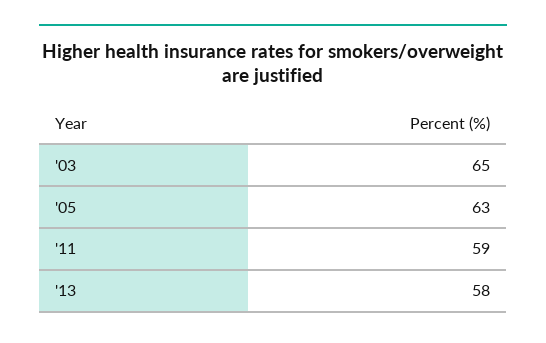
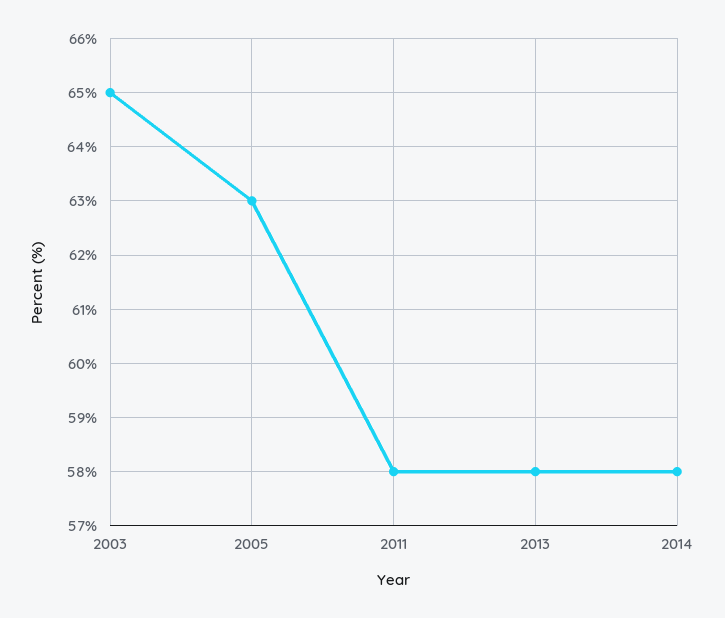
'11: 59 -> 58
2014: none -> 58

